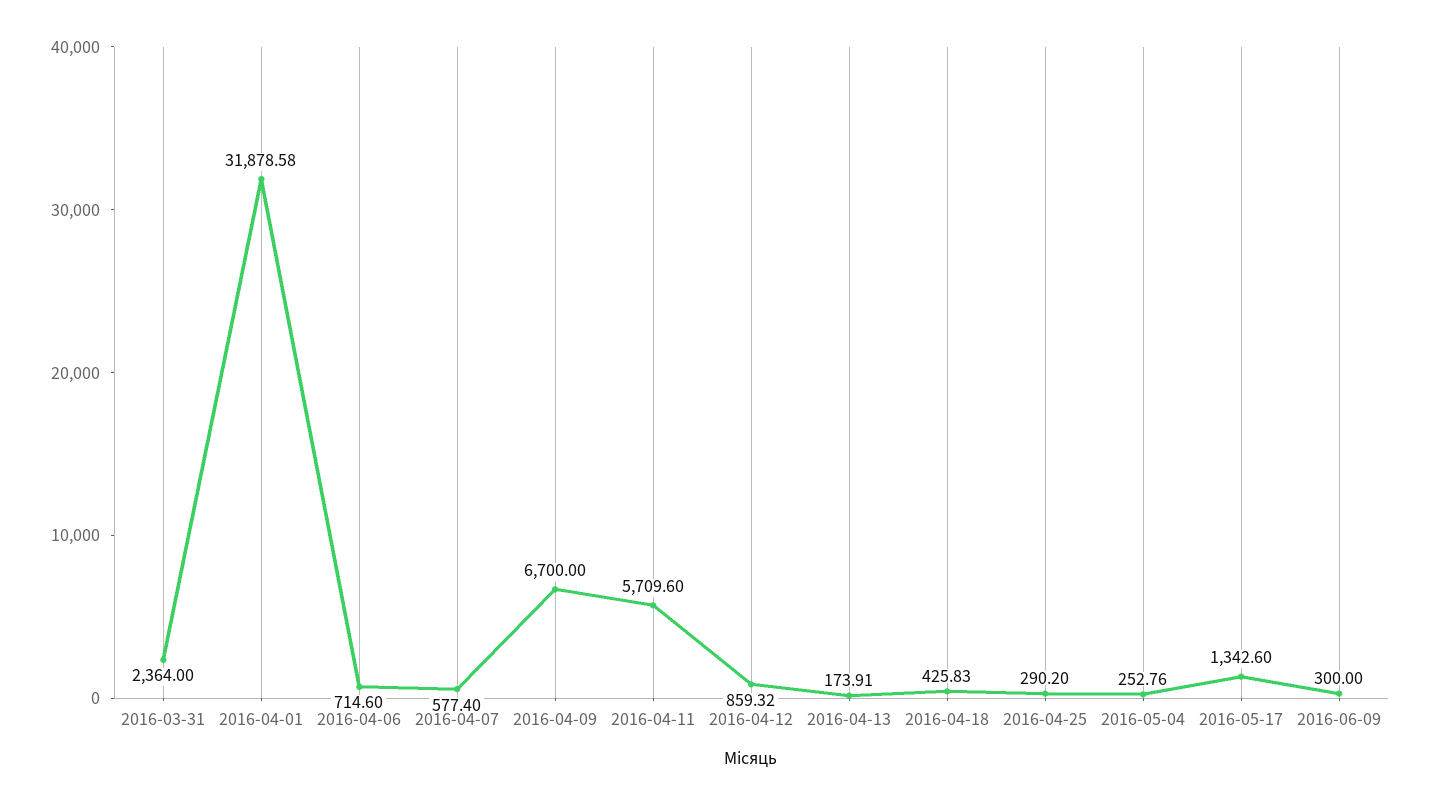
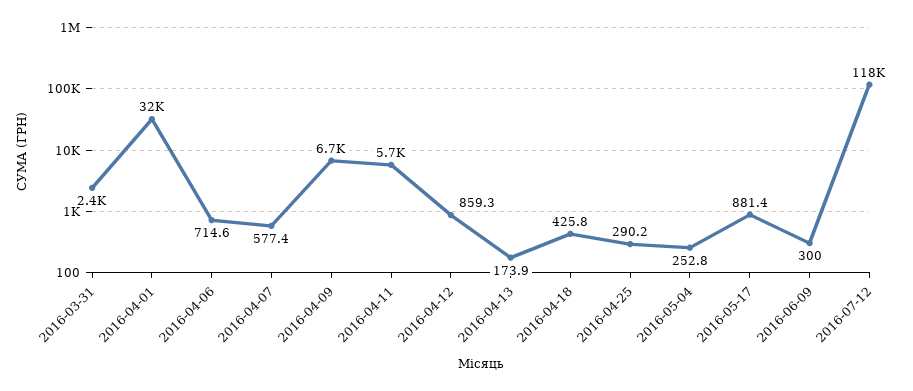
2016-05-17: 1342.6 -> 881.4
2016-07-12: none -> 118000

